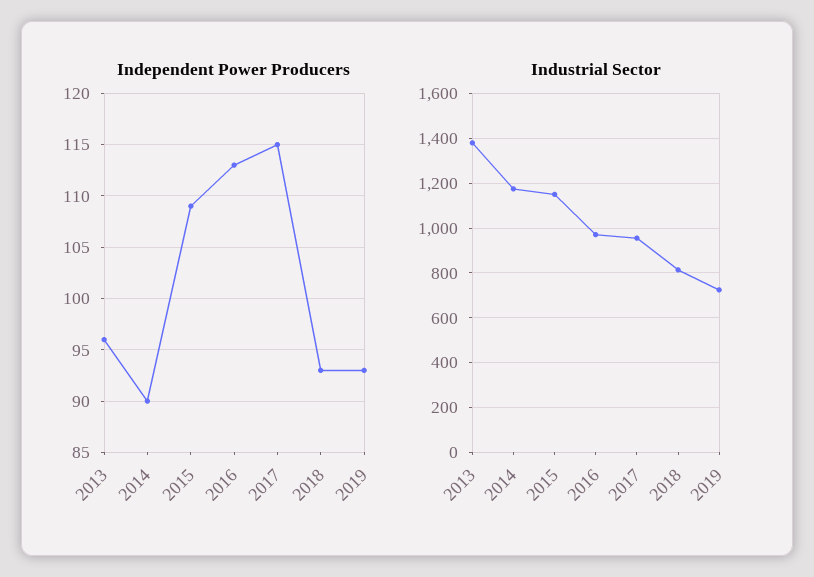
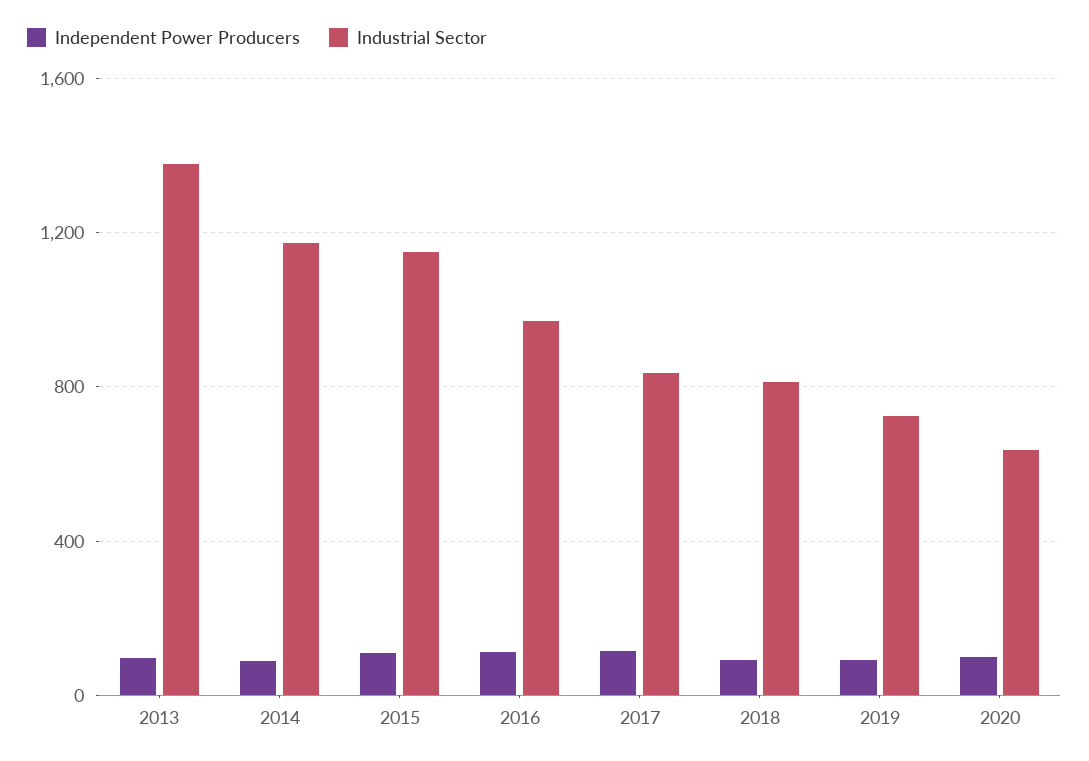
Industrial Sector, 2017: 950 -> 850
Independent Power Producers, 2020: none -> 100
Industrial Sector, 2020: none -> 650

